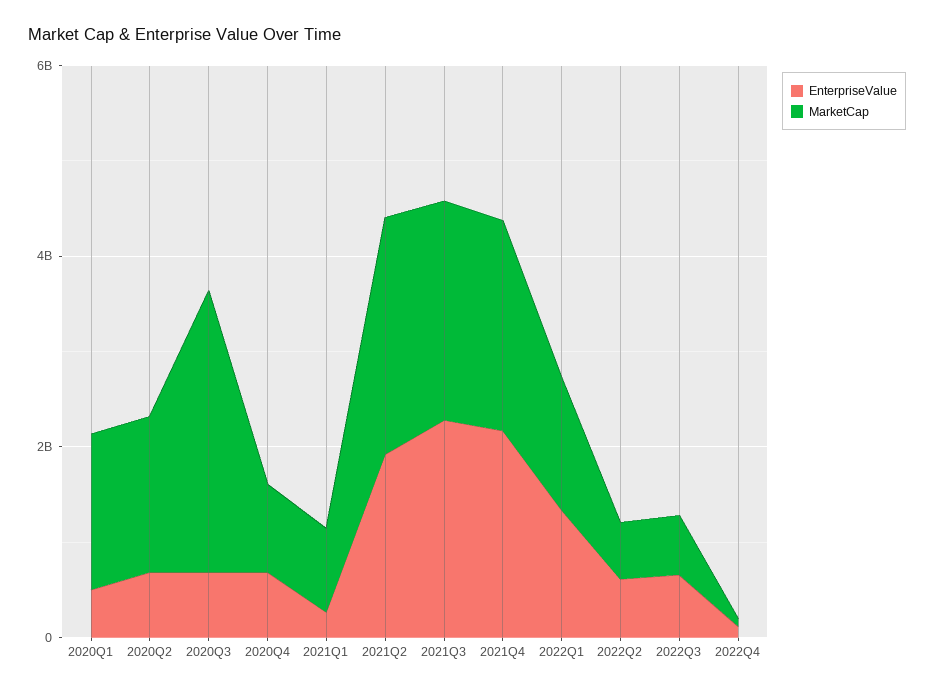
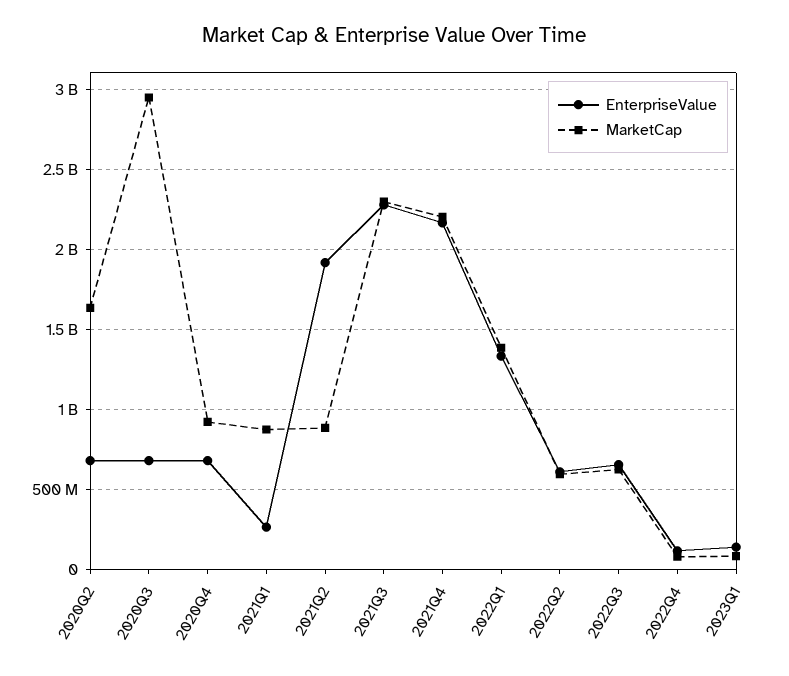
EnterpriseValue, 2020Q1: 500000000 -> none
MarketCap, 2020Q1: 1500000000 -> none
MarketCap, 2021Q2: 2500000000 -> 900000000
EnterpriseValue, 2023Q1: none -> 150000000
MarketCap, 2023Q1: none -> 100000000

